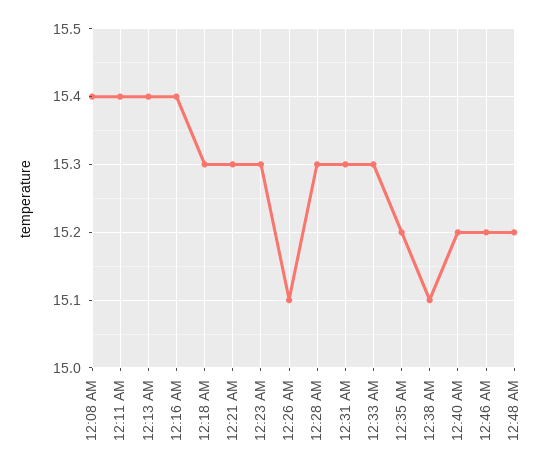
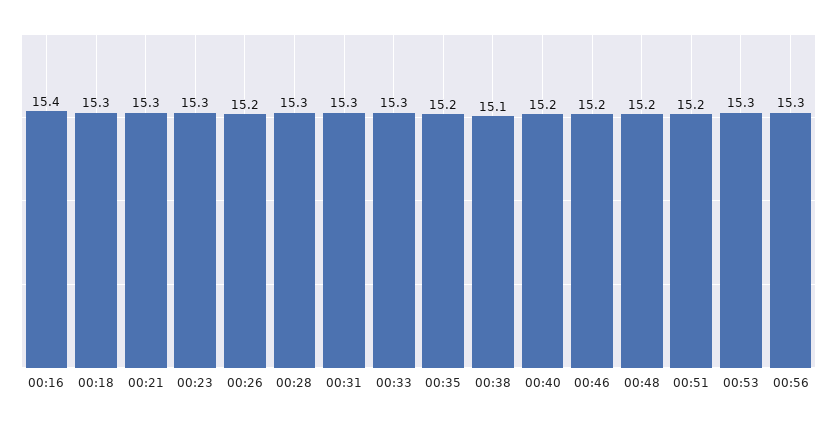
12:08 AM: 15.4 -> none
12:11 AM: 15.4 -> none
12:13 AM: 15.4 -> none
12:26 AM: 15.1 -> 15.2
00:51: none -> 15.2
00:53: none -> 15.3
00:56: none -> 15.3

